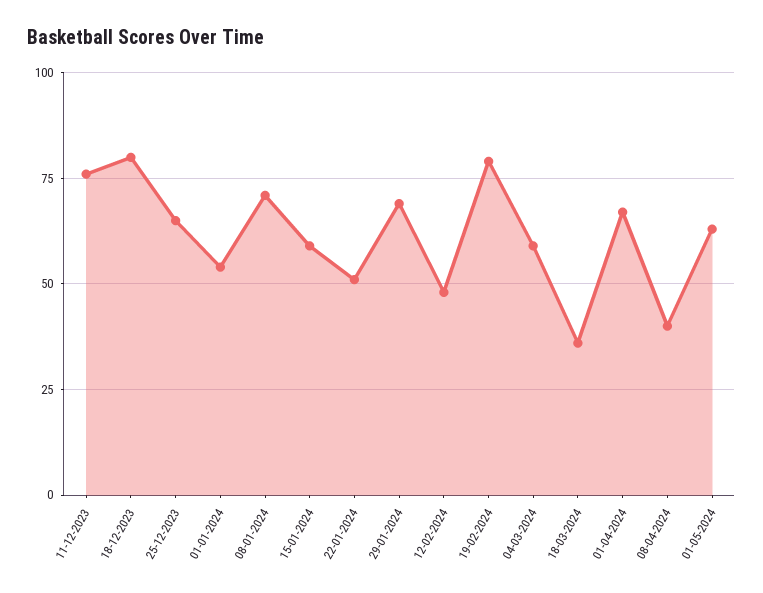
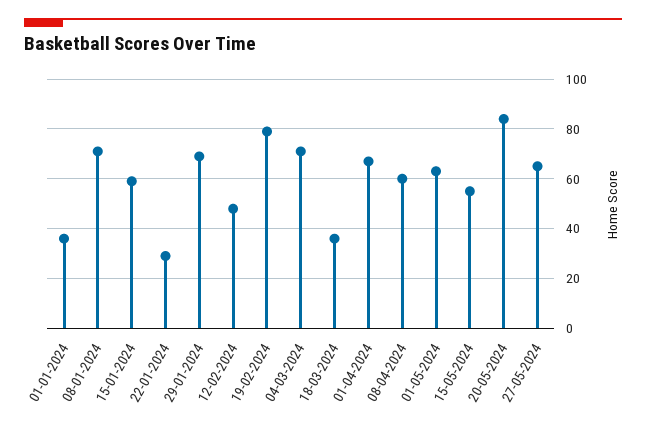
11-12-2023: 75 -> none
18-12-2023: 80 -> none
25-12-2023: 65 -> none
01-01-2024: 55 -> 35
22-01-2024: 50 -> 30
04-03-2024: 60 -> 70
08-04-2024: 40 -> 60
15-05-2024: none -> 55
20-05-2024: none -> 85
27-05-2024: none -> 65

